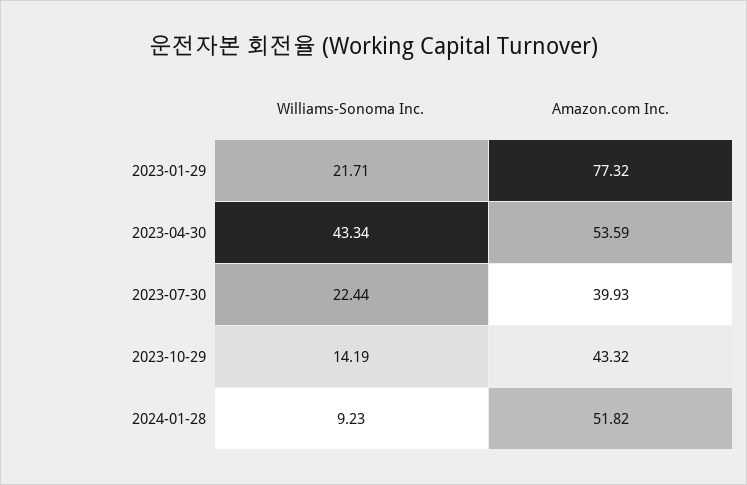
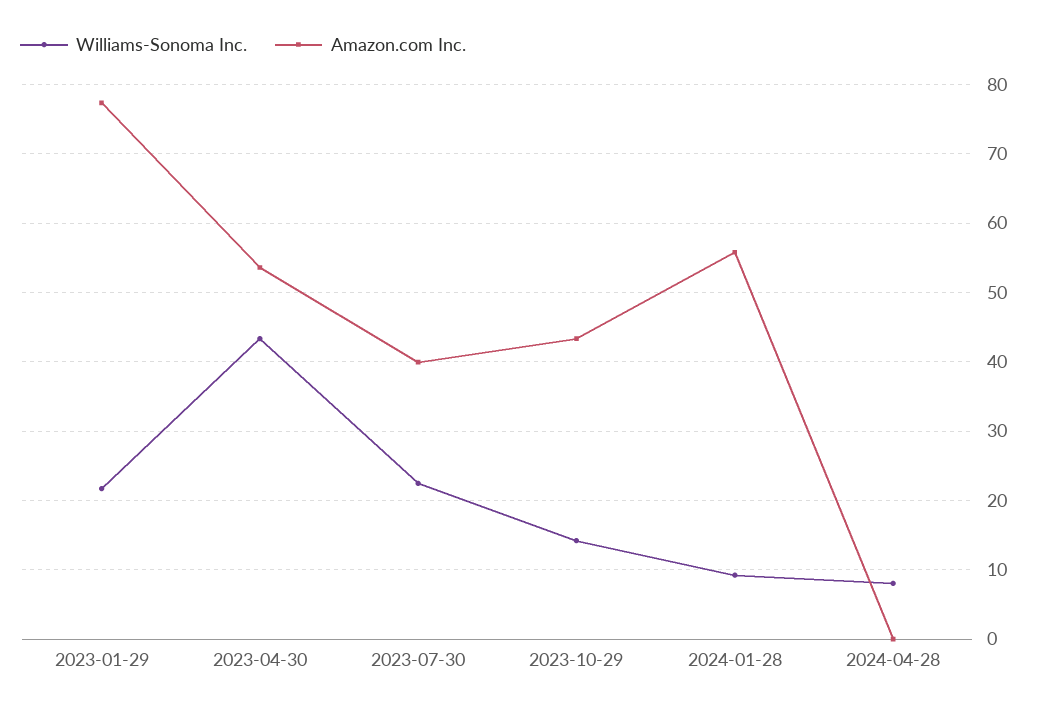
Amazon.com Inc., 2024-01-28: 51.82 -> 56
Williams-Sonoma Inc., 2024-04-28: none -> 8
Amazon.com Inc., 2024-04-28: none -> 0

